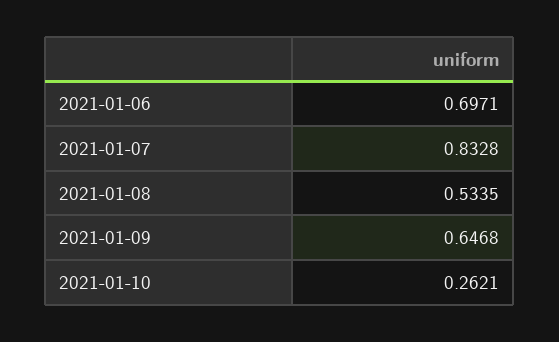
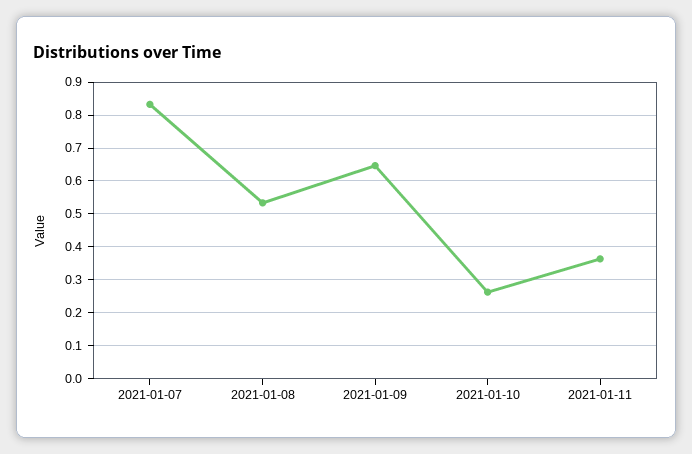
2021-01-06: 0.6971 -> none
2021-01-11: none -> 0.36

